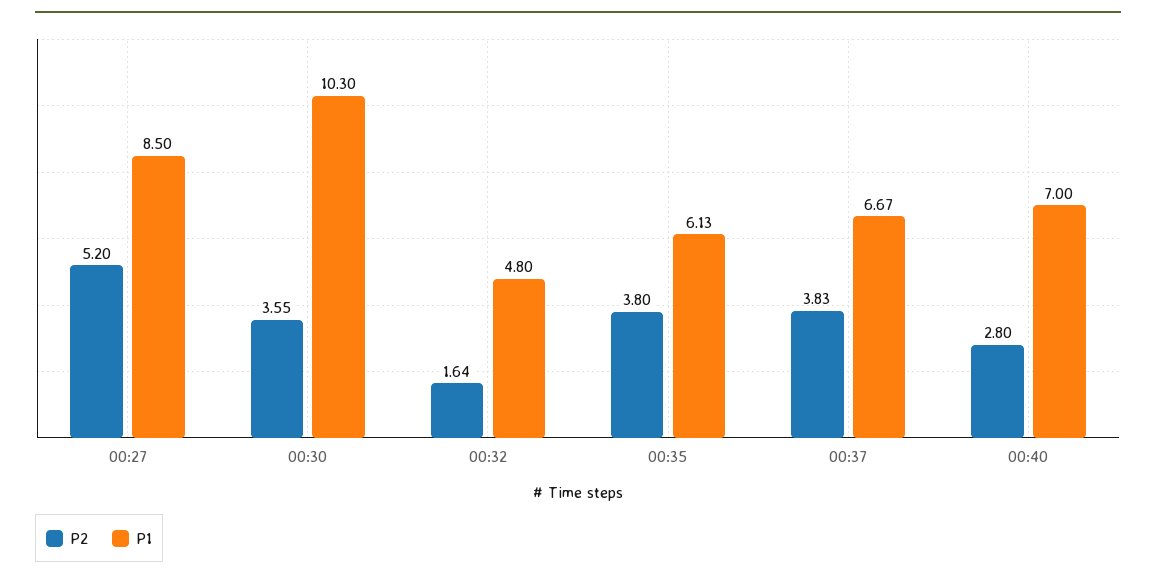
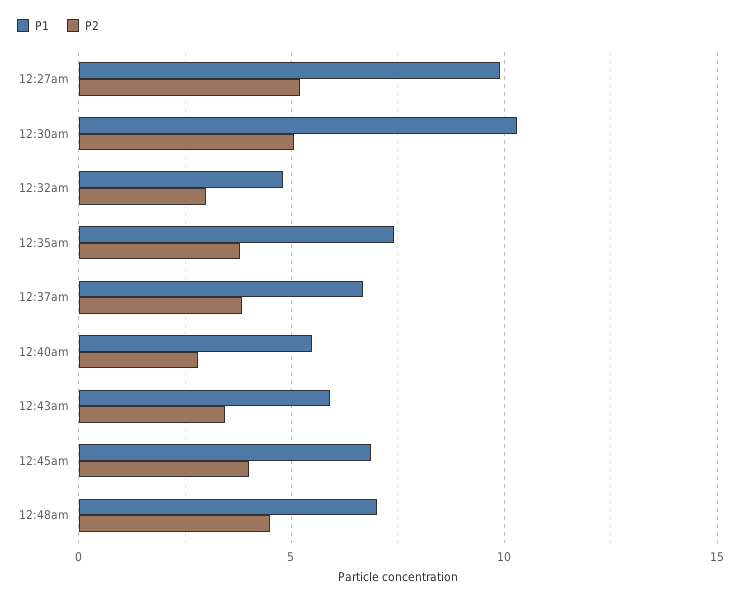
P1, 00:27: 8.5 -> 10
P2, 00:30: 3.55 -> 5
P2, 00:32: 1.64 -> 3
P1, 00:35: 6.13 -> 7.5
P1, 00:40: 7 -> 5.5
P1, 12:43am: none -> 6
P2, 12:43am: none -> 3.5
P1, 12:45am: none -> 7
P2, 12:45am: none -> 4
P1, 12:48am: none -> 7
P2, 12:48am: none -> 4.5

